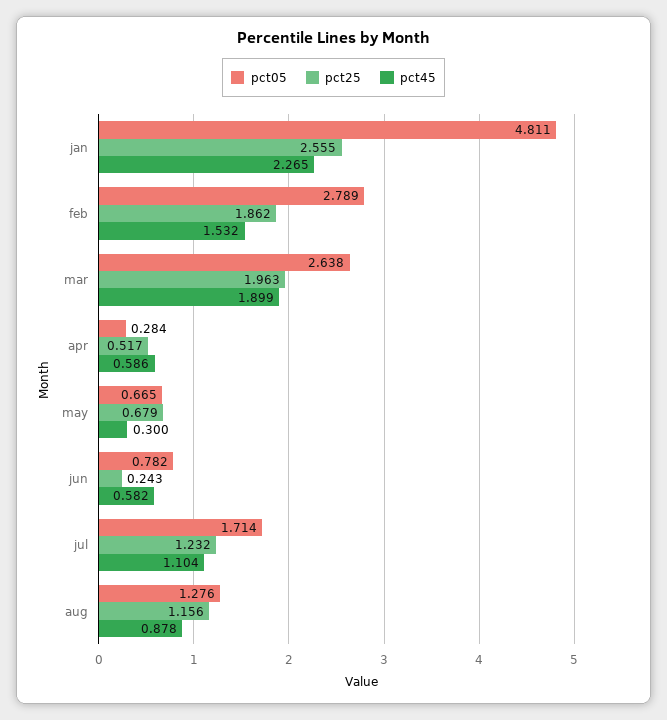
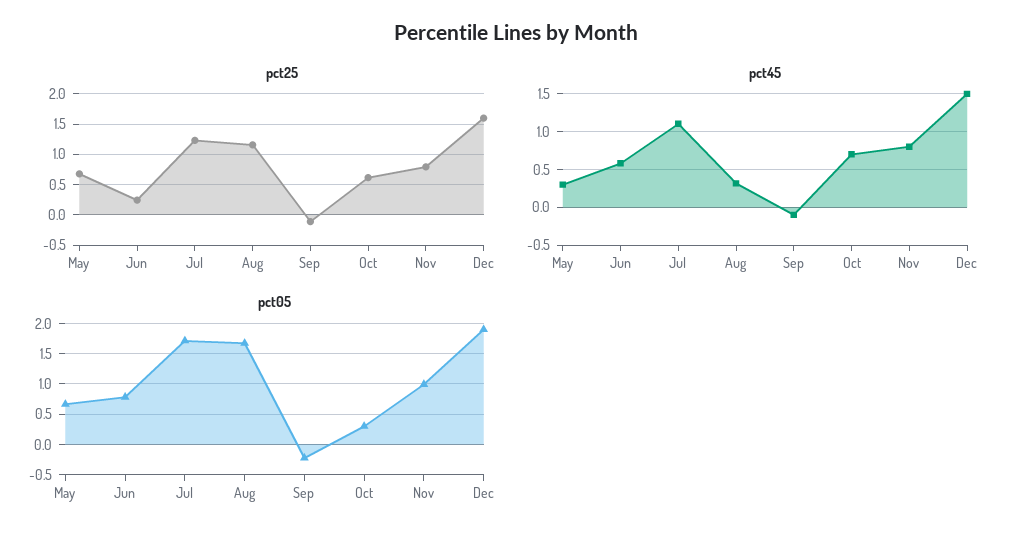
pct05, jan: 4.811 -> none
pct25, jan: 2.555 -> none
pct45, jan: 2.265 -> none
pct05, feb: 2.789 -> none
pct25, feb: 1.862 -> none
pct45, feb: 1.532 -> none
pct05, mar: 2.638 -> none
pct25, mar: 1.963 -> none
pct45, mar: 1.899 -> none
pct05, apr: 0.284 -> none
pct25, apr: 0.517 -> none
pct45, apr: 0.586 -> none
pct05, aug: 1.276 -> 1.7
pct45, aug: 0.878 -> 0.3
pct25, Sep: none -> -0.1
pct25, Oct: none -> 0.6
pct25, Nov: none -> 0.8
pct25, Dec: none -> 1.6
pct45, Sep: none -> -0.1
pct45, Oct: none -> 0.7
pct45, Nov: none -> 0.8
pct45, Dec: none -> 1.5
pct05, Sep: none -> -0.2
pct05, Oct: none -> 0.3
pct05, Nov: none -> 1
pct05, Dec: none -> 1.9

